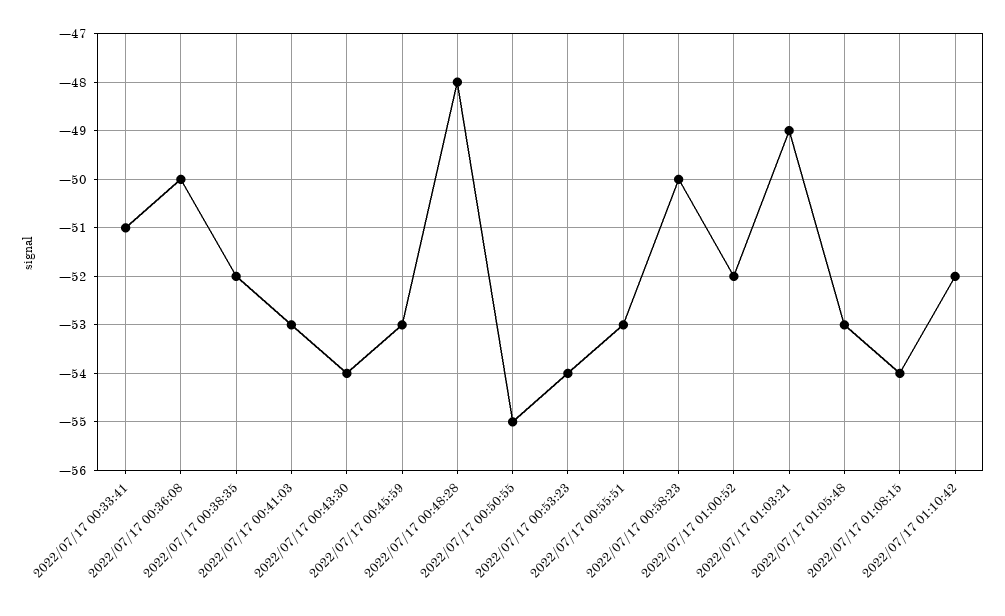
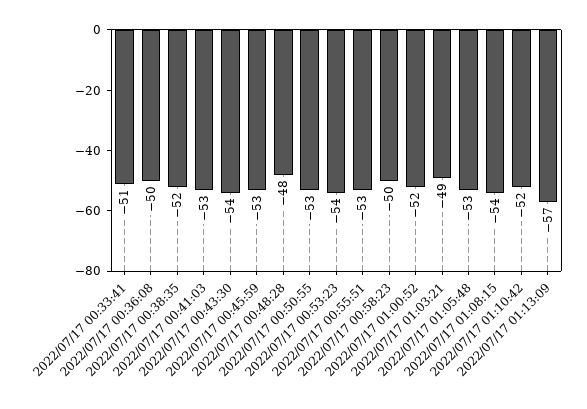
2022/07/17 00:50:55: -55 -> -53
2022/07/17 01:13:09: none -> -57

